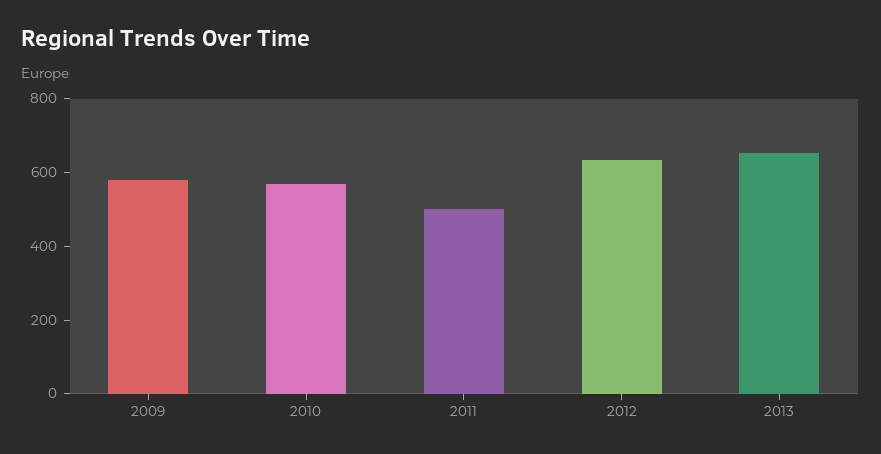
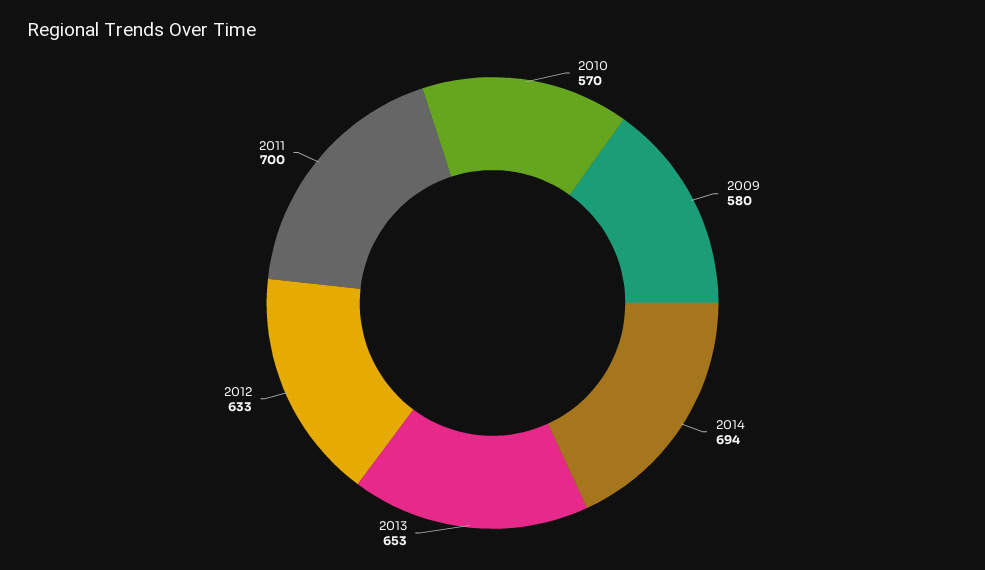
2011: 500 -> 700
2014: none -> 694

